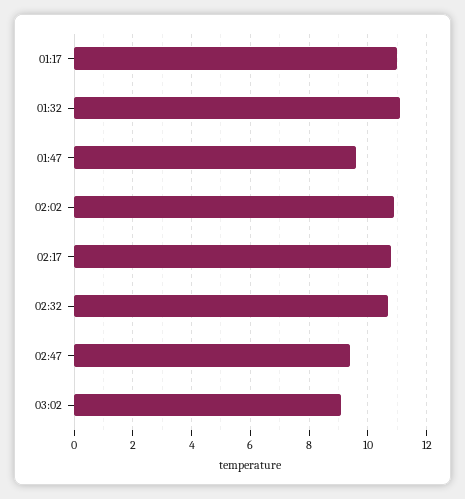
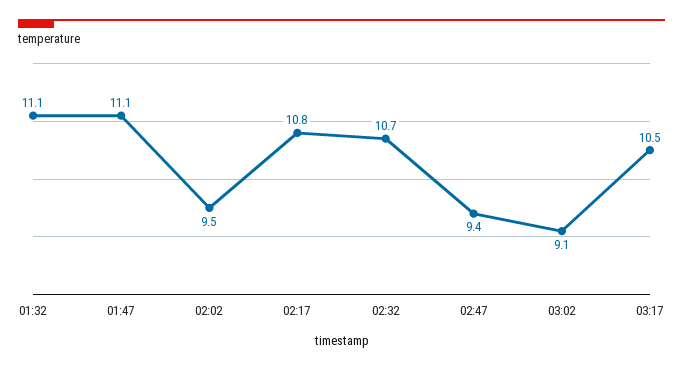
01:17: 11 -> none
01:47: 9.5 -> 11.1
02:02: 11 -> 9.5
03:17: none -> 10.5

